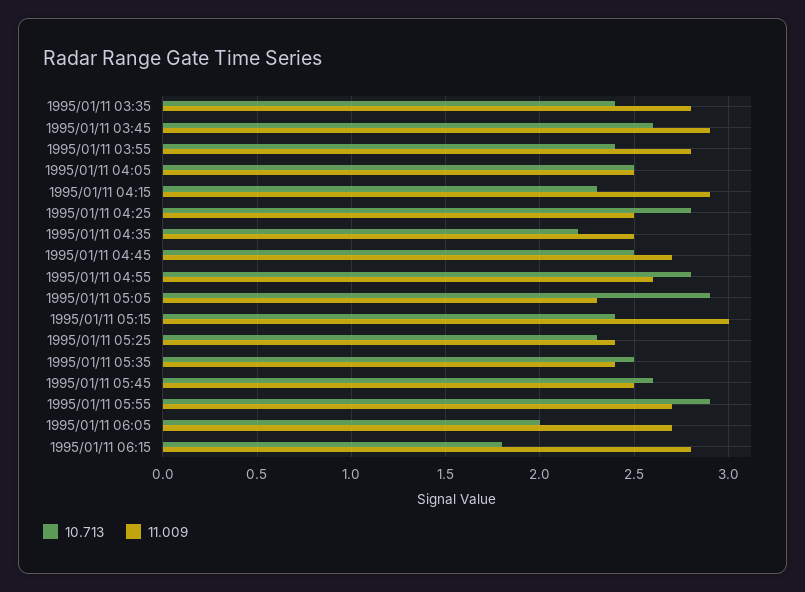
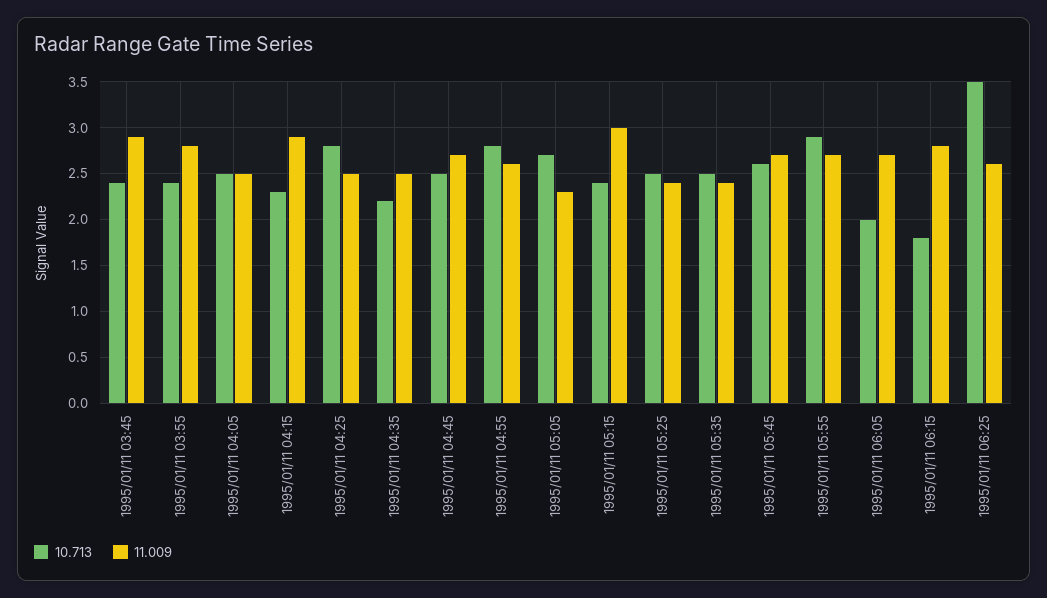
10.713, 1995/01/11 03:35: 2.4 -> none
11.009, 1995/01/11 03:35: 2.8 -> none
10.713, 1995/01/11 03:45: 2.6 -> 2.4
10.713, 1995/01/11 05:05: 2.9 -> 2.7
10.713, 1995/01/11 05:25: 2.3 -> 2.5
11.009, 1995/01/11 05:45: 2.5 -> 2.7
10.713, 1995/01/11 06:25: none -> 3.5
11.009, 1995/01/11 06:25: none -> 2.6

